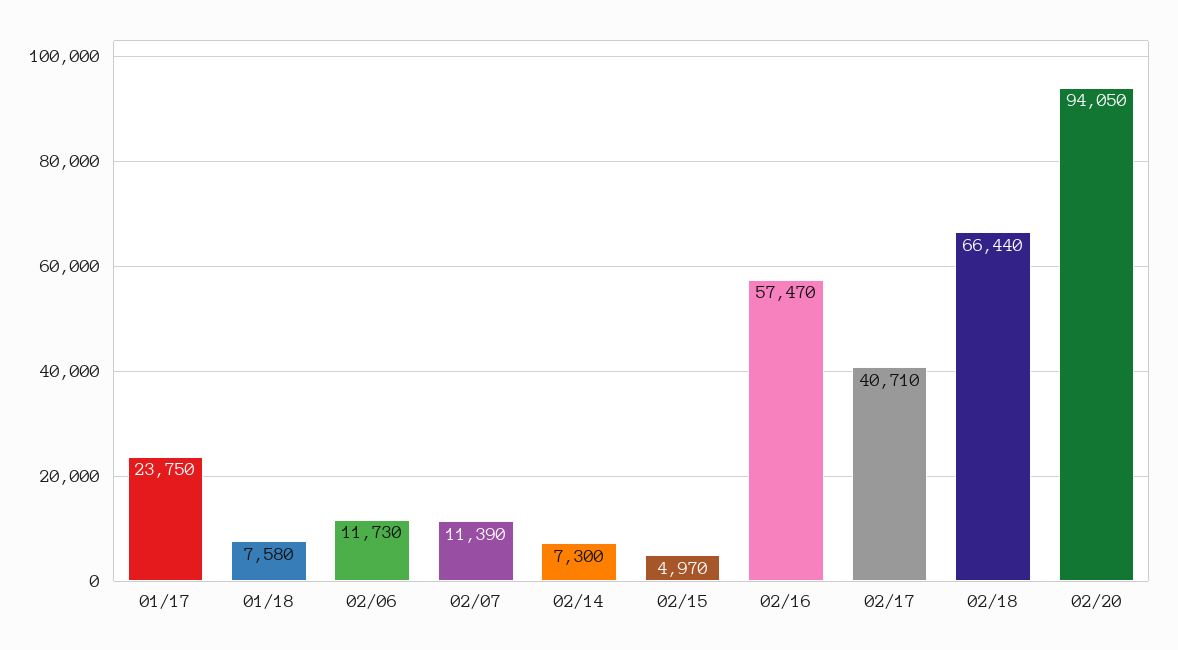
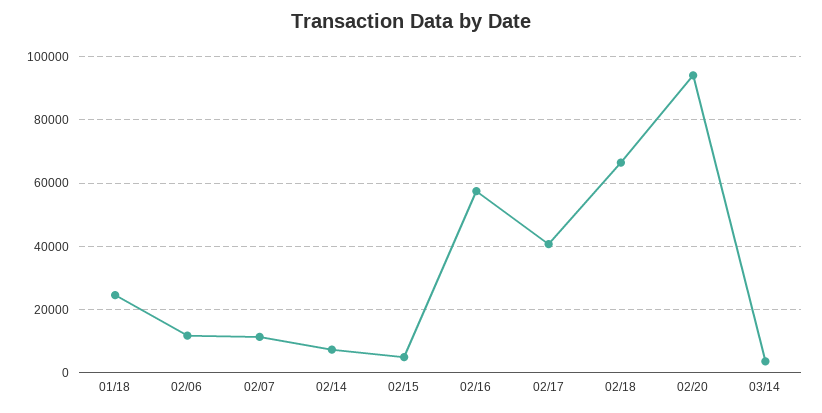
01/17: 23750 -> none
01/18: 7580 -> 24000
03/14: none -> 4000

